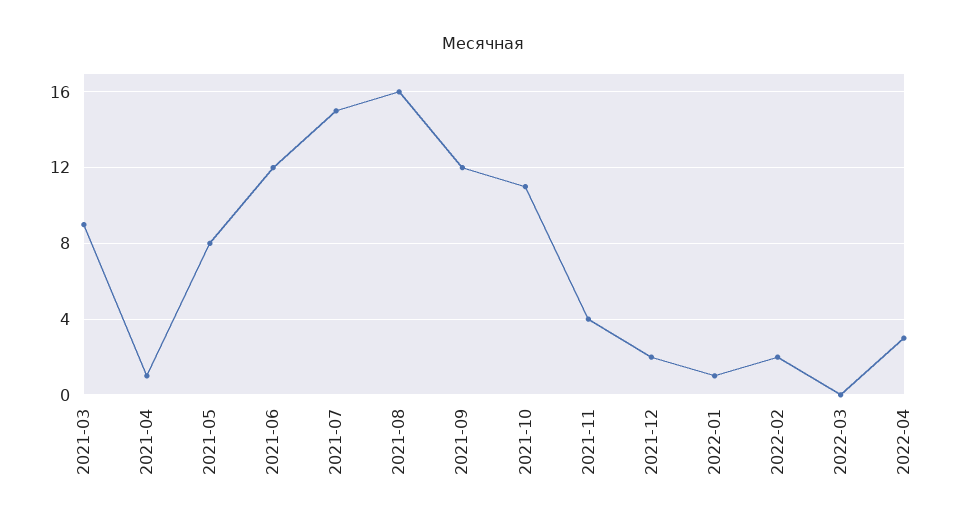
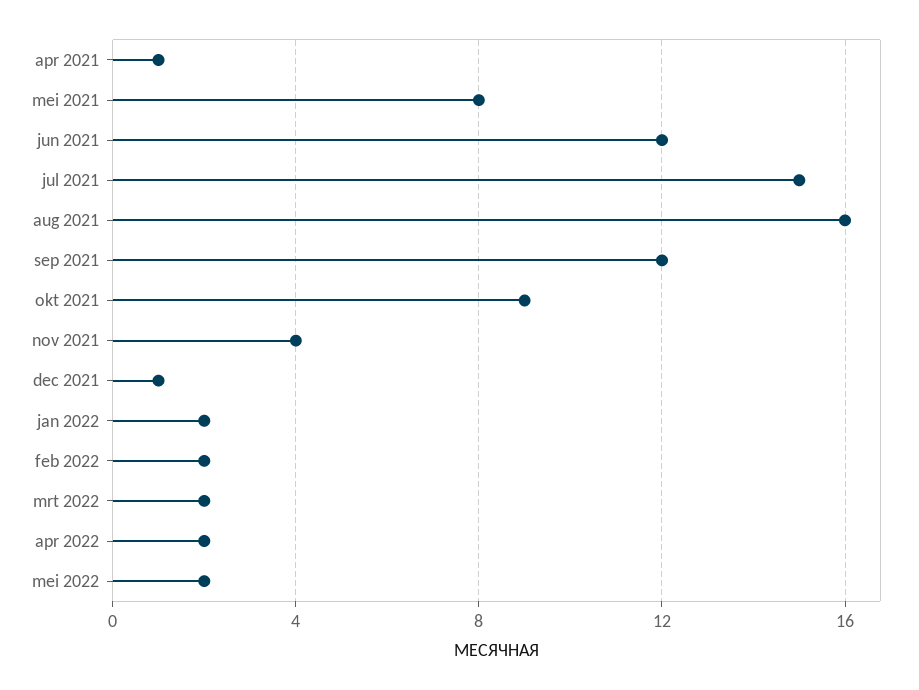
2021-03: 9 -> none
2021-10: 11 -> 9
2021-12: 2 -> 1
2022-01: 1 -> 2
2022-03: 0 -> 2
2022-04: 3 -> 2
mei 2022: none -> 2

